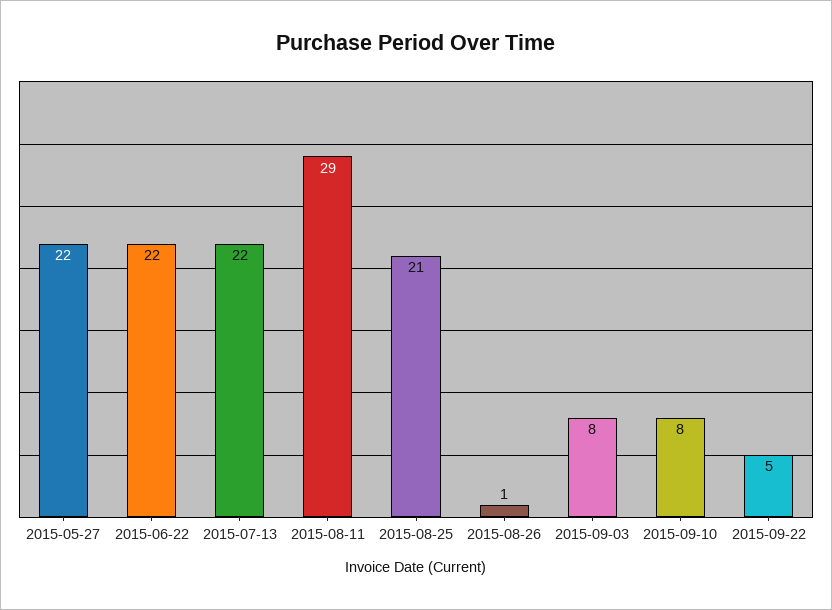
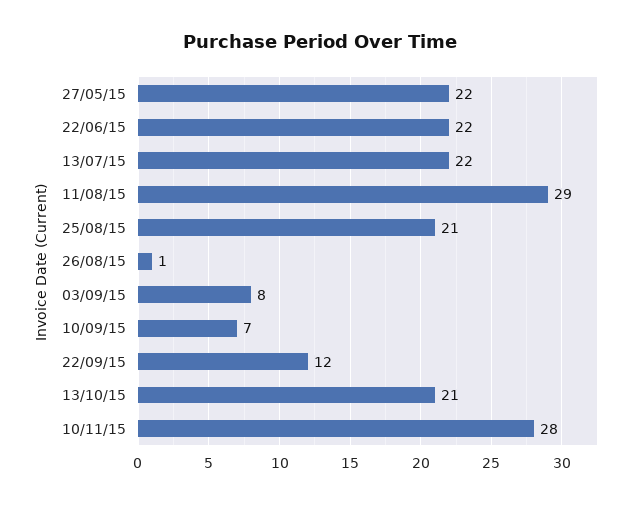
2015-09-10: 8 -> 7
2015-09-22: 5 -> 12
13/10/15: none -> 21
10/11/15: none -> 28

